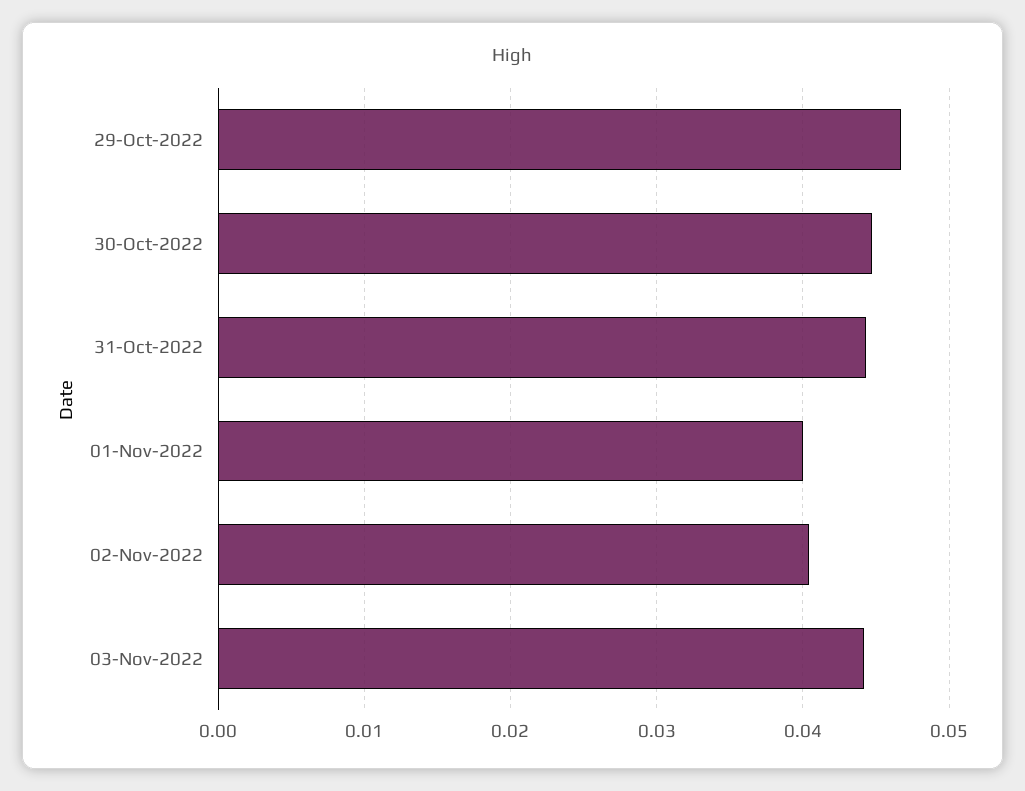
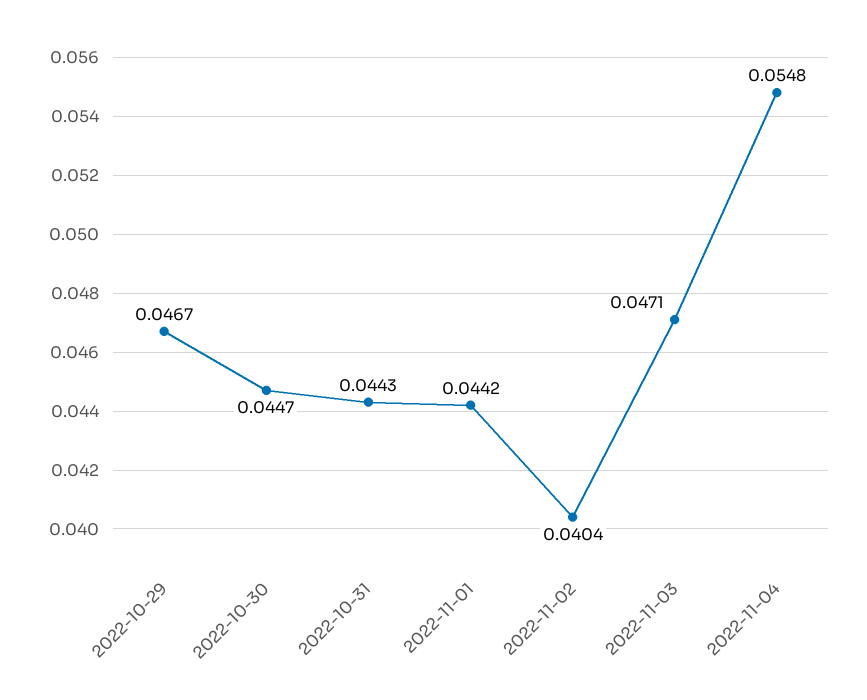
01-Nov-2022: 0.04 -> 0.0442
03-Nov-2022: 0.044 -> 0.0471
2022-11-04: none -> 0.0548

